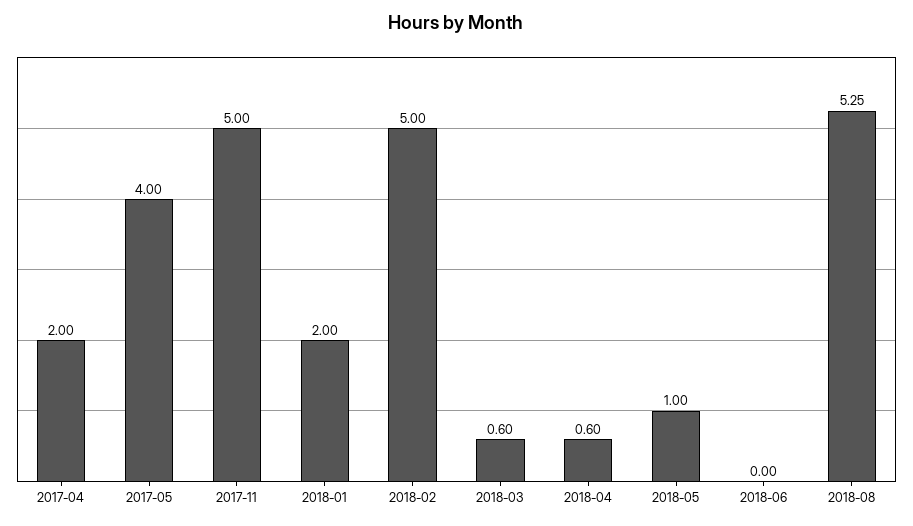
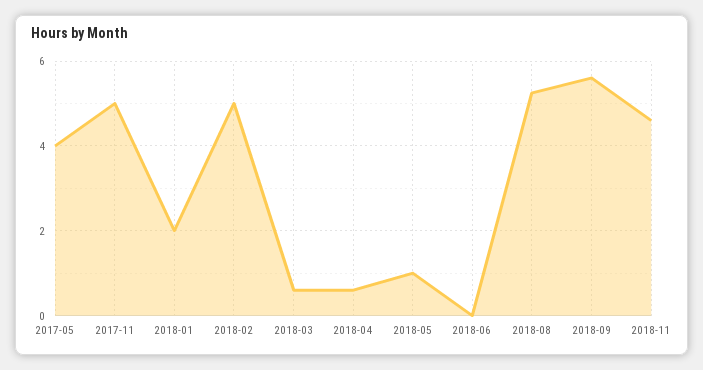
2017-04: 2 -> none
2018-09: none -> 5.6
2018-11: none -> 4.6

